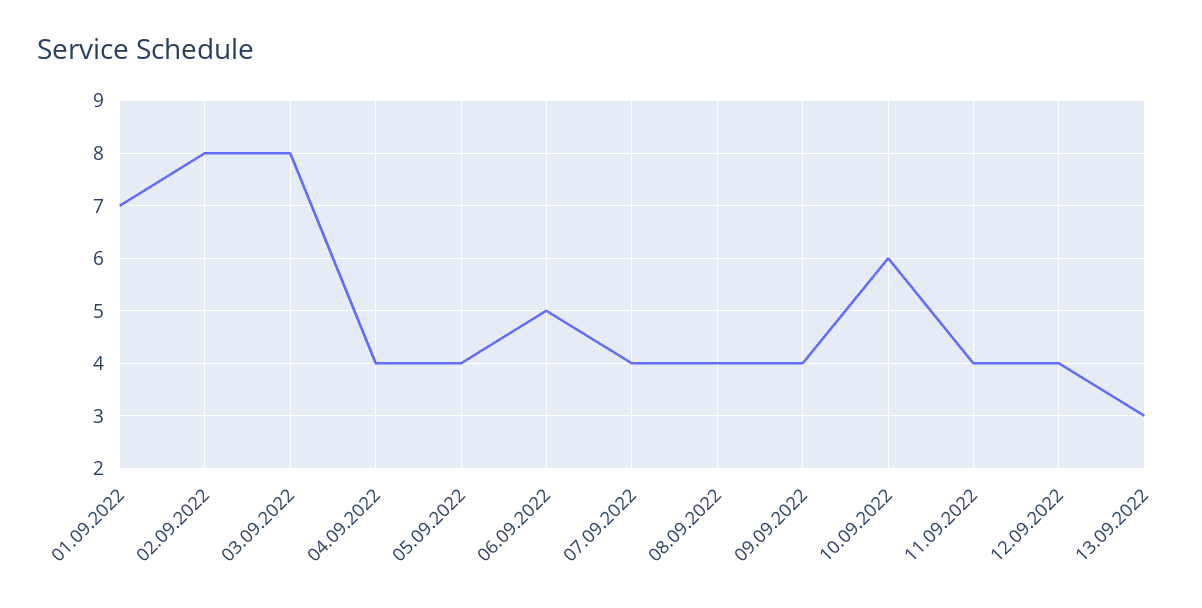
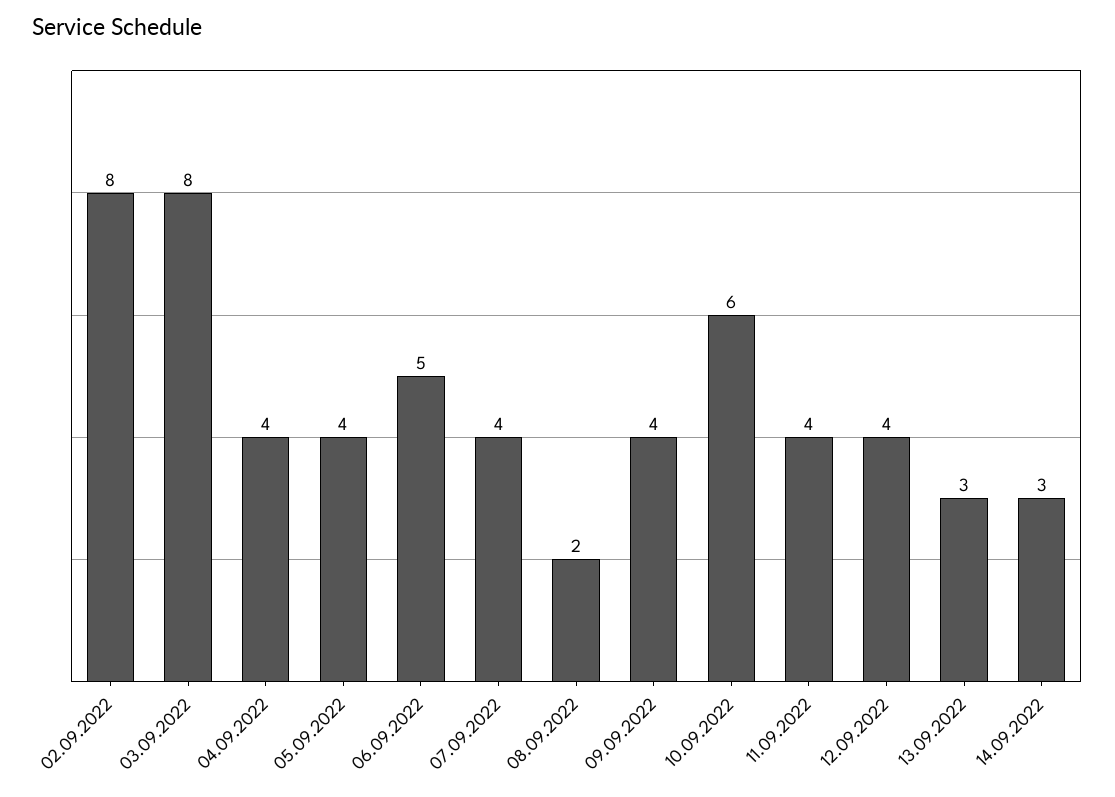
01.09.2022: 7 -> none
08.09.2022: 4 -> 2
14.09.2022: none -> 3

